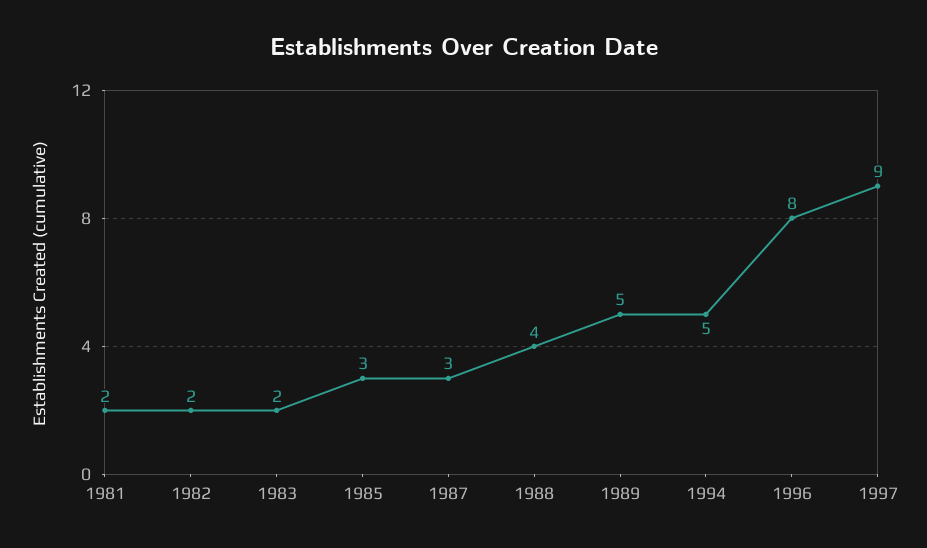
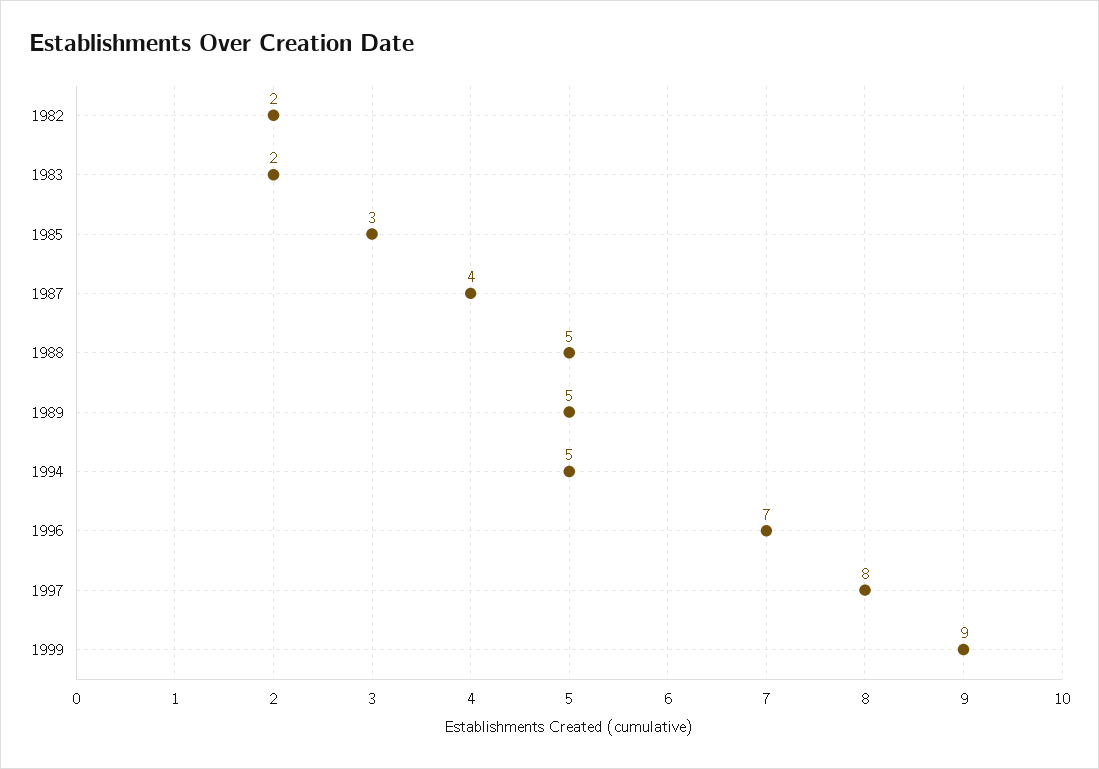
1981: 2 -> none
1987: 3 -> 4
1988: 4 -> 5
1996: 8 -> 7
1997: 9 -> 8
1999: none -> 9

